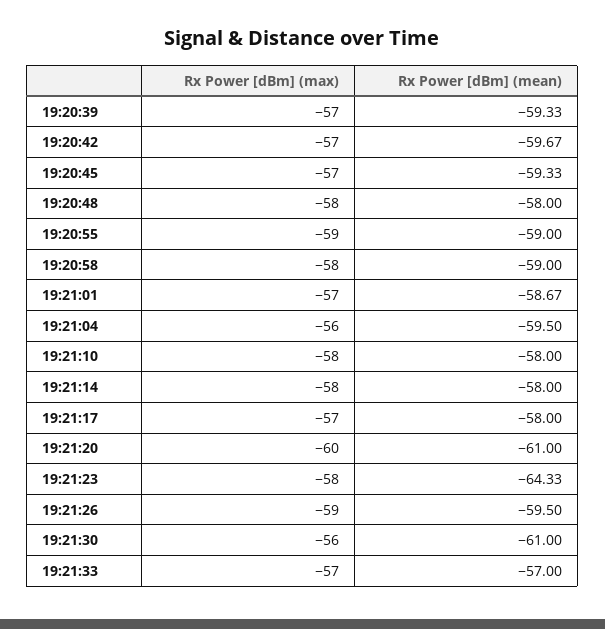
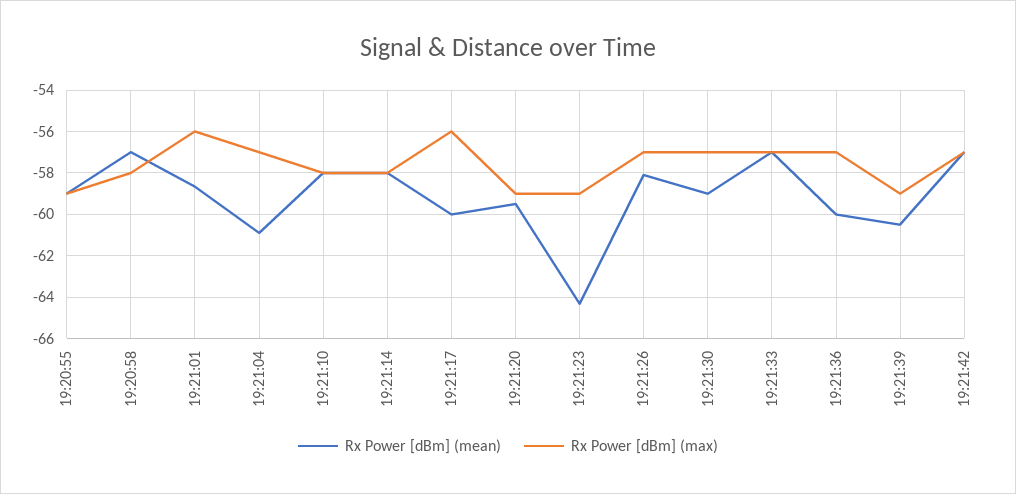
Rx Power [dBm] (max), 19:20:39: -57 -> none
Rx Power [dBm] (mean), 19:20:39: -59.33 -> none
Rx Power [dBm] (max), 19:20:42: -57 -> none
Rx Power [dBm] (mean), 19:20:42: -59.67 -> none
Rx Power [dBm] (max), 19:20:45: -57 -> none
Rx Power [dBm] (mean), 19:20:45: -59.33 -> none
Rx Power [dBm] (max), 19:20:48: -58 -> none
Rx Power [dBm] (mean), 19:20:48: -58 -> none
Rx Power [dBm] (mean), 19:20:58: -59 -> -57
Rx Power [dBm] (max), 19:21:01: -57 -> -56
Rx Power [dBm] (max), 19:21:04: -56 -> -57
Rx Power [dBm] (mean), 19:21:04: -59.5 -> -61
Rx Power [dBm] (max), 19:21:17: -57 -> -56
Rx Power [dBm] (mean), 19:21:17: -58 -> -60
Rx Power [dBm] (max), 19:21:20: -60 -> -59
Rx Power [dBm] (mean), 19:21:20: -61 -> -59.5
Rx Power [dBm] (max), 19:21:23: -58 -> -59
Rx Power [dBm] (max), 19:21:26: -59 -> -57
Rx Power [dBm] (mean), 19:21:26: -59.5 -> -58
Rx Power [dBm] (max), 19:21:30: -56 -> -57
Rx Power [dBm] (mean), 19:21:30: -61 -> -59
Rx Power [dBm] (mean), 19:21:36: none -> -60
Rx Power [dBm] (max), 19:21:36: none -> -57
Rx Power [dBm] (mean), 19:21:39: none -> -60.5
Rx Power [dBm] (max), 19:21:39: none -> -59
Rx Power [dBm] (mean), 19:21:42: none -> -57
Rx Power [dBm] (max), 19:21:42: none -> -57

